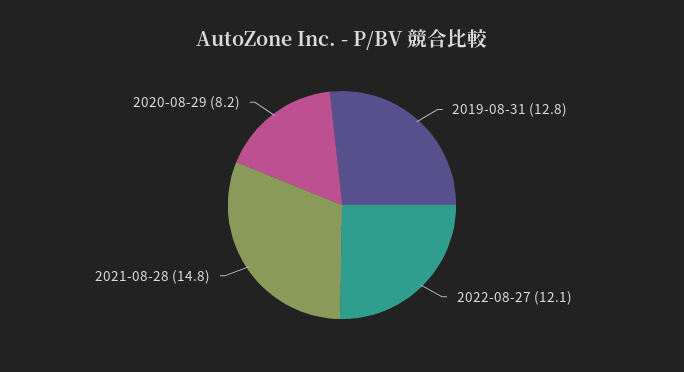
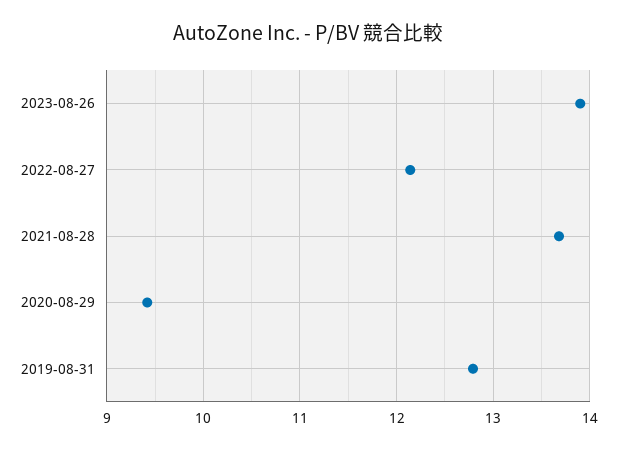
2021-08-28: 14.8 -> 13.7
2020-08-29: 8.2 -> 9.4
2023-08-26: none -> 13.9

